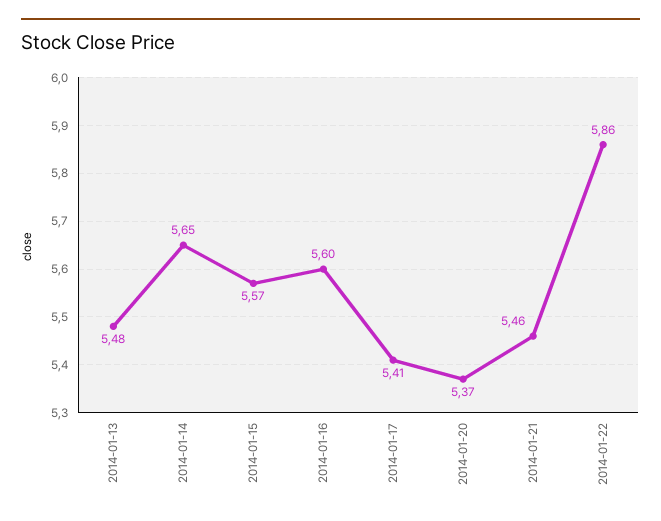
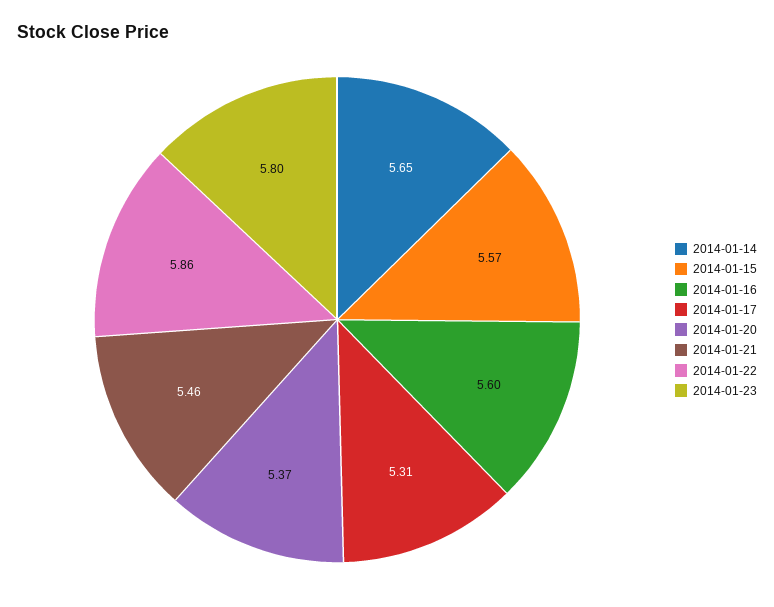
2014-01-13: 5.48 -> none
2014-01-17: 5.41 -> 5.31
2014-01-23: none -> 5.8

